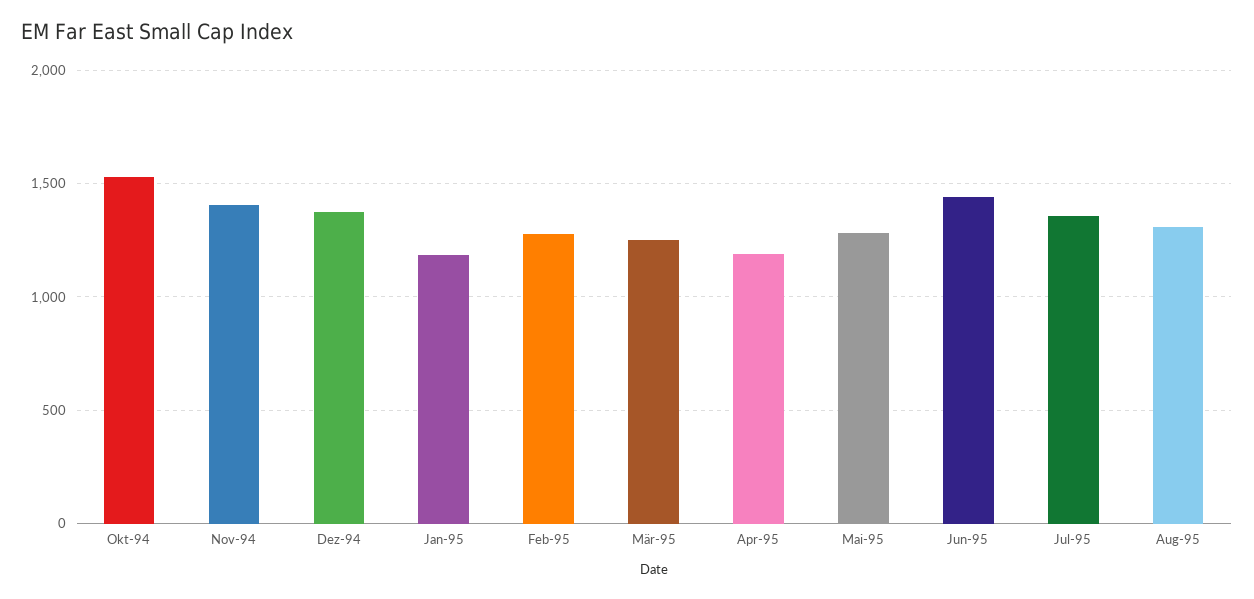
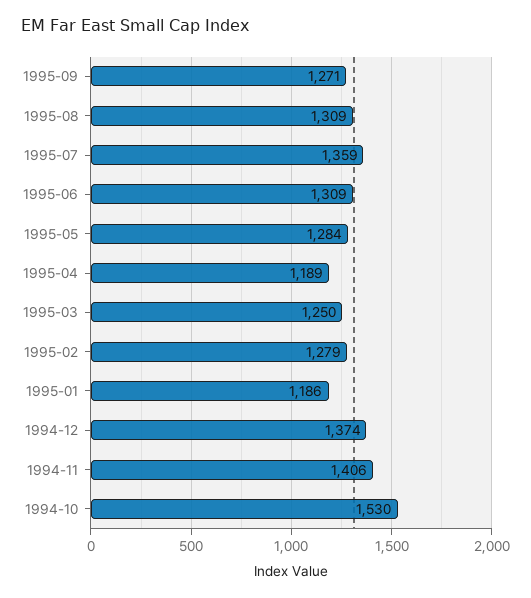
Jun-95: 1450 -> 1309
1995-09: none -> 1271

